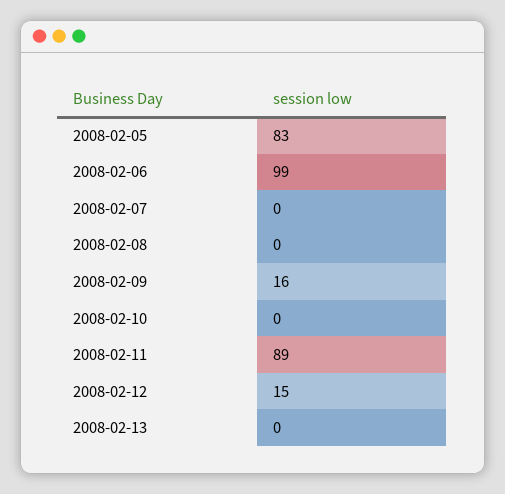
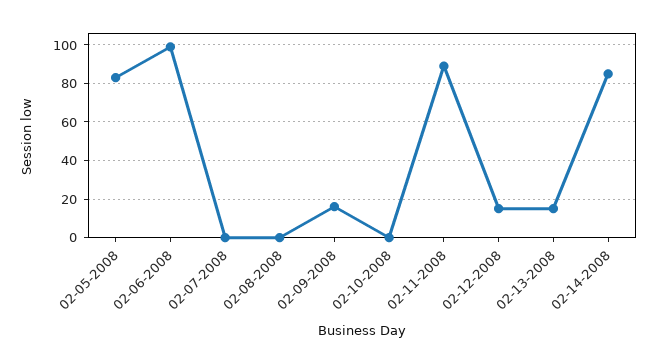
2008-02-13: 0 -> 15
02-14-2008: none -> 85

